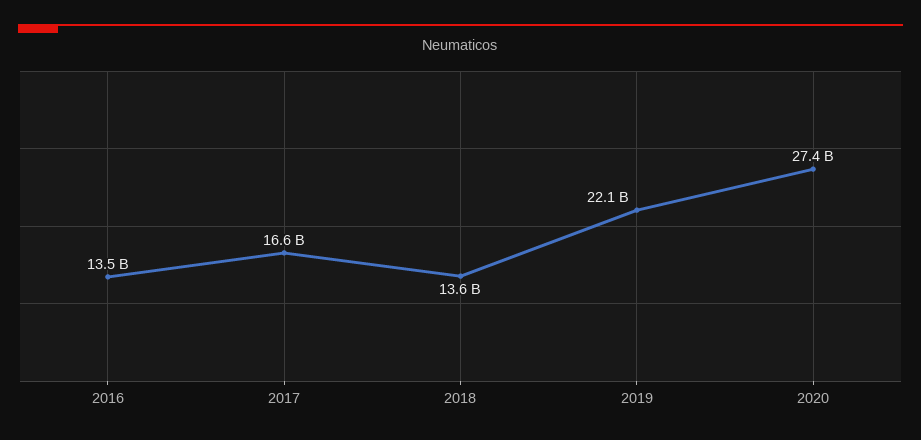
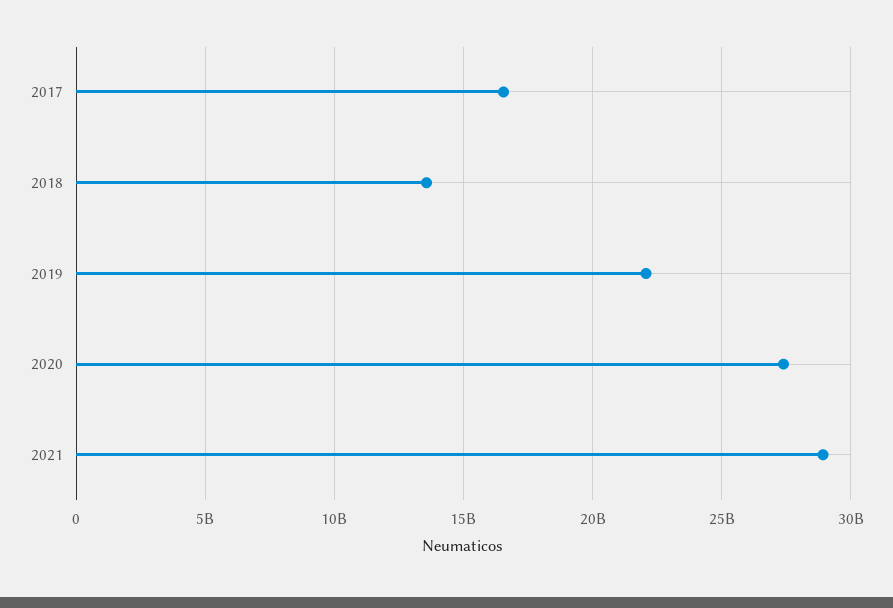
2016: 13500000000 -> none
2021: none -> 29000000000

